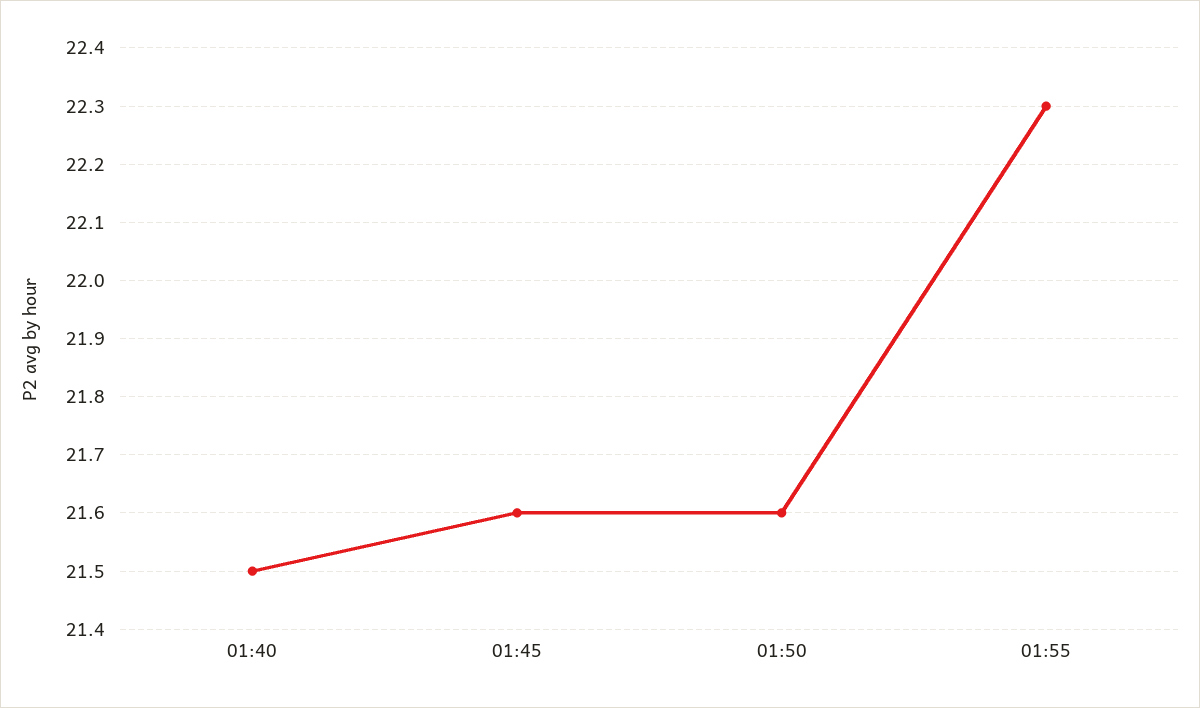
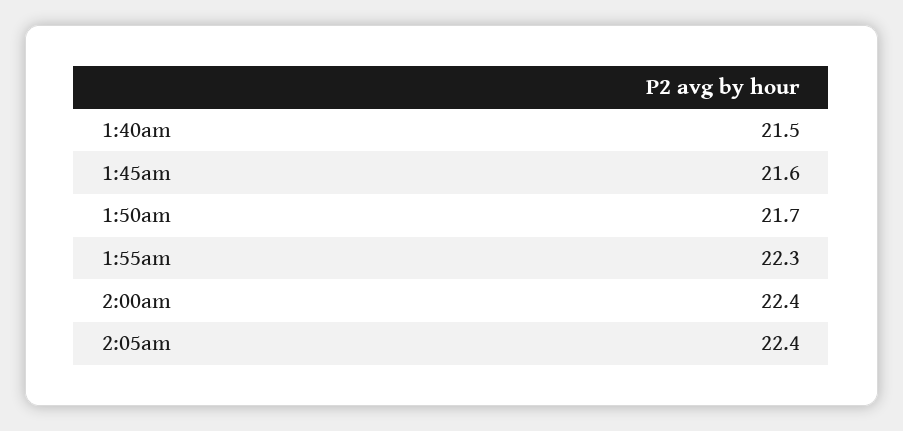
01:50: 21.6 -> 21.7
2:00am: none -> 22.4
2:05am: none -> 22.4

